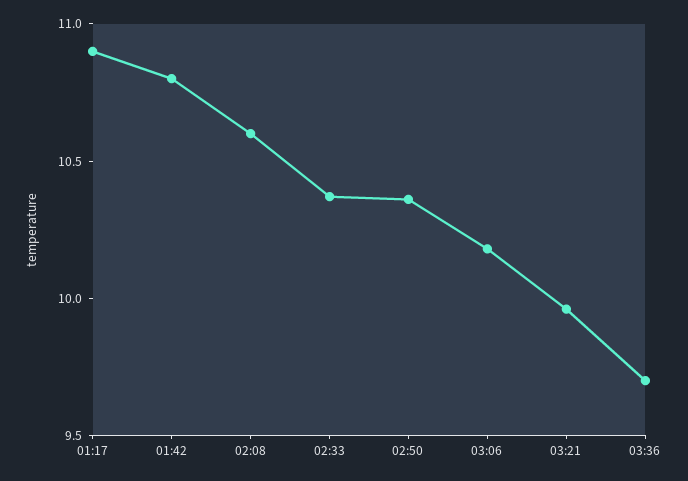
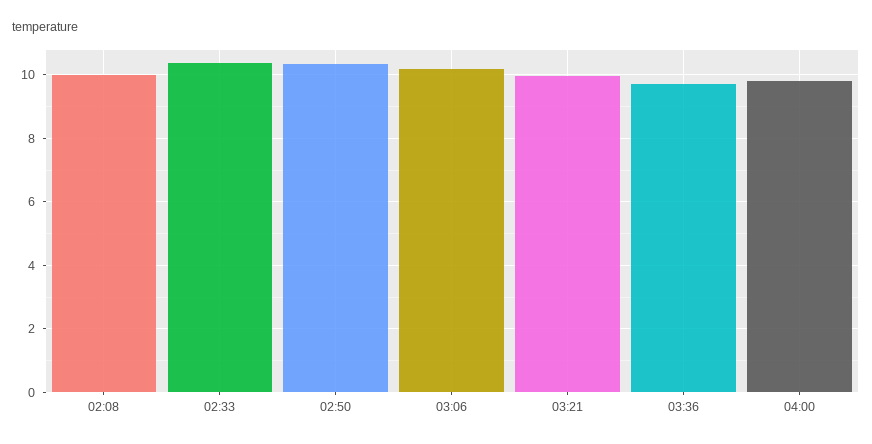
01:17: 10.9 -> none
01:42: 10.8 -> none
02:08: 10.6 -> 10
04:00: none -> 9.8

